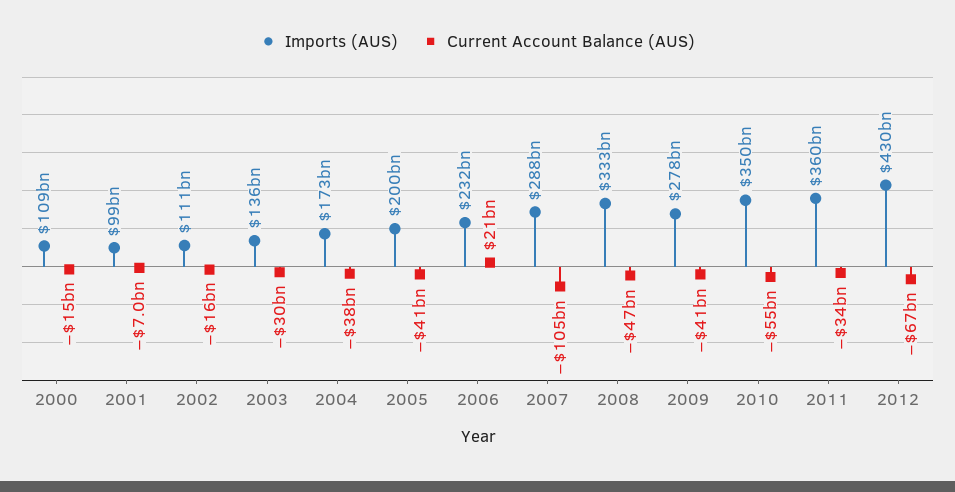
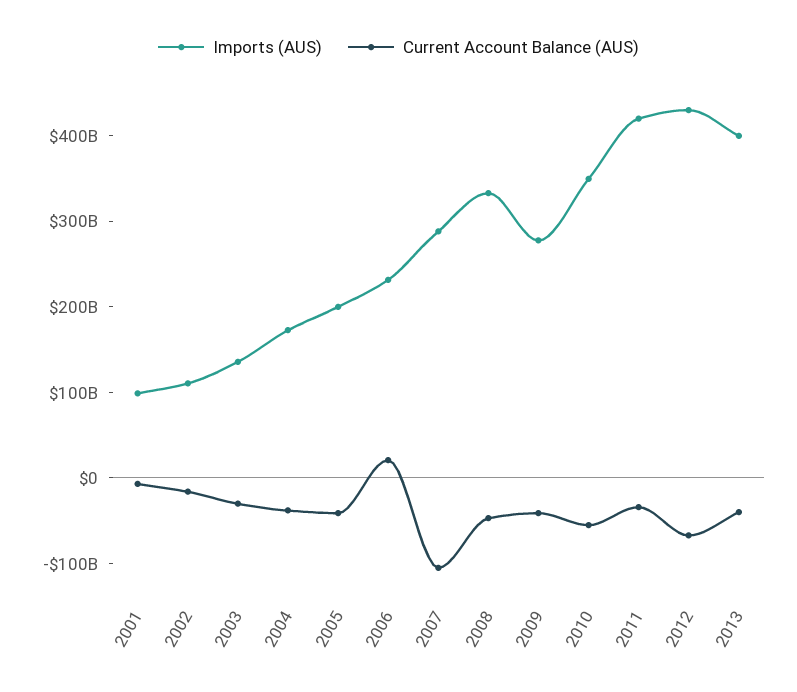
Imports (AUS), 2000: 109000000000 -> none
Current Account Balance (AUS), 2000: -15000000000 -> none
Imports (AUS), 2011: 360000000000 -> 420000000000
Imports (AUS), 2013: none -> 400000000000
Current Account Balance (AUS), 2013: none -> -40000000000

